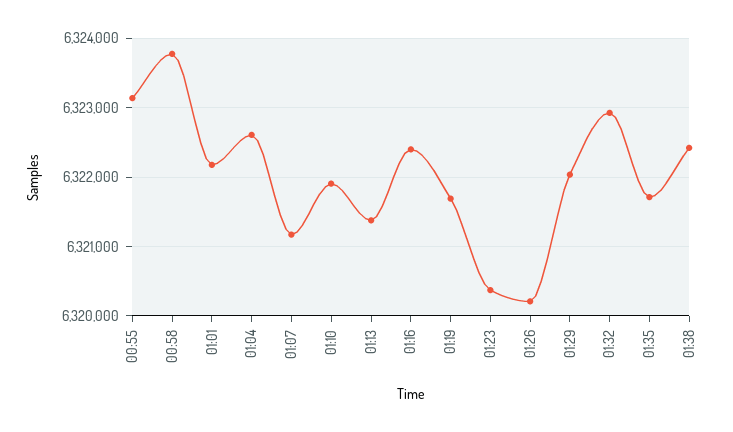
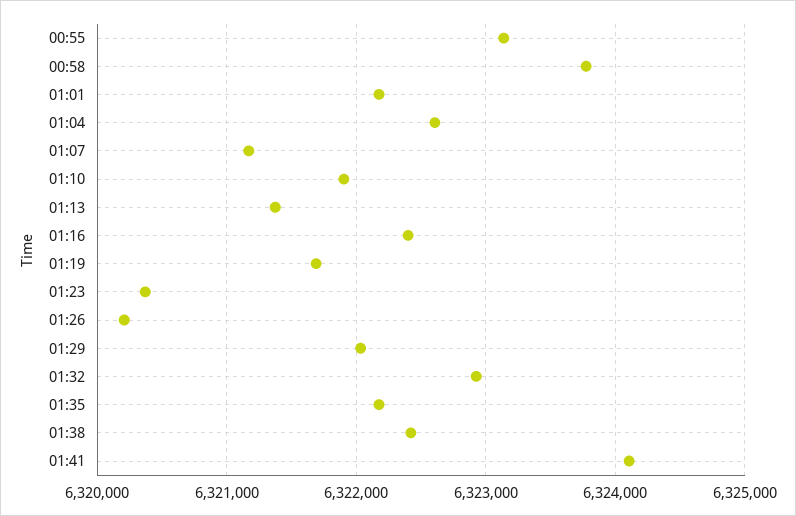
01:35: 6321700 -> 6322200
01:41: none -> 6324100

